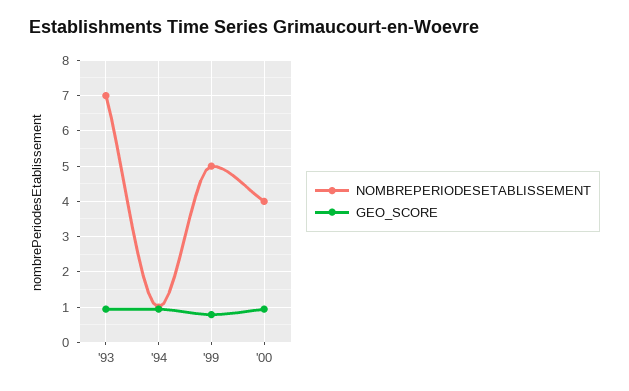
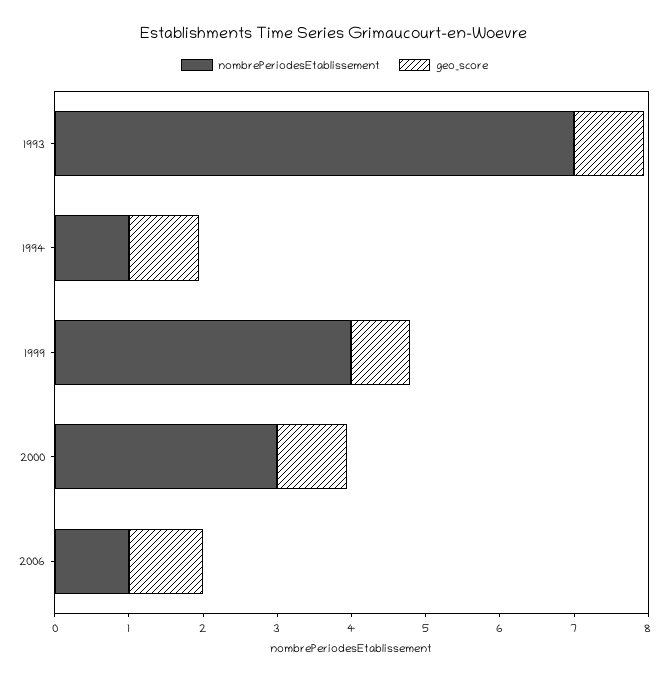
NOMBREPERIODESETABLISSEMENT, '99: 5 -> 4
NOMBREPERIODESETABLISSEMENT, '00: 4 -> 3
NOMBREPERIODESETABLISSEMENT, 2006: none -> 1
GEO_SCORE, 2006: none -> 1

